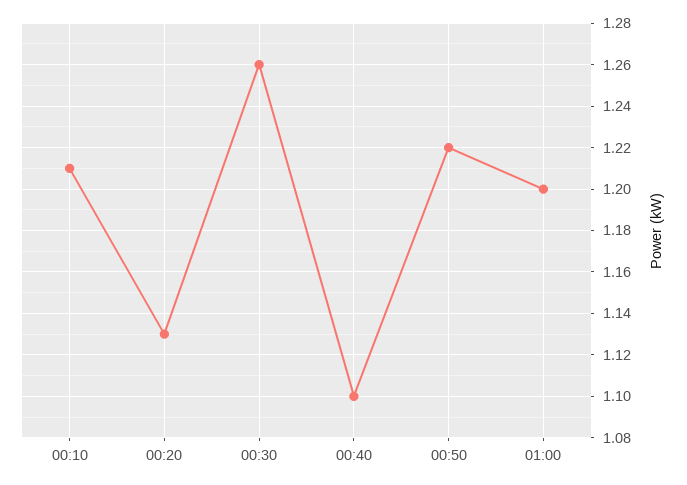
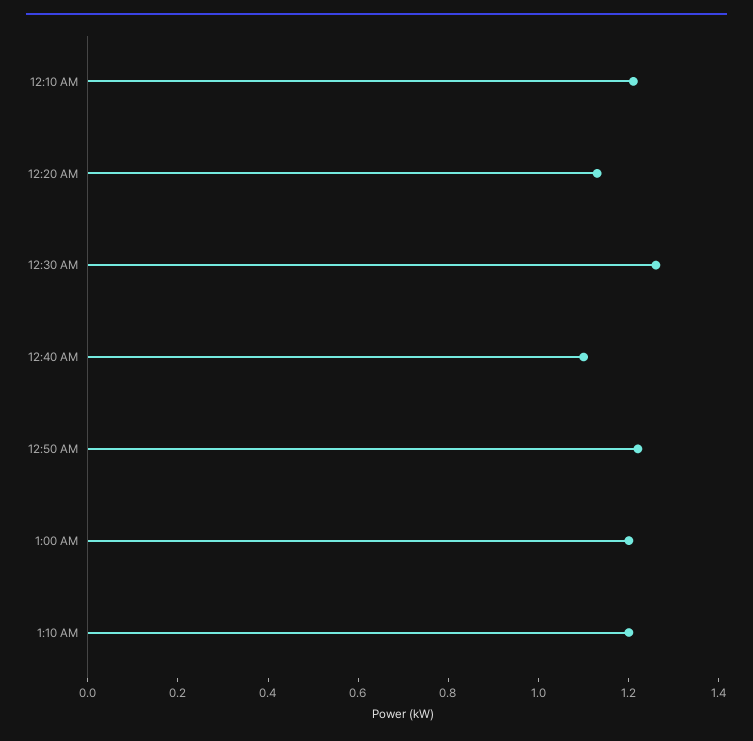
1:10 AM: none -> 1.2

